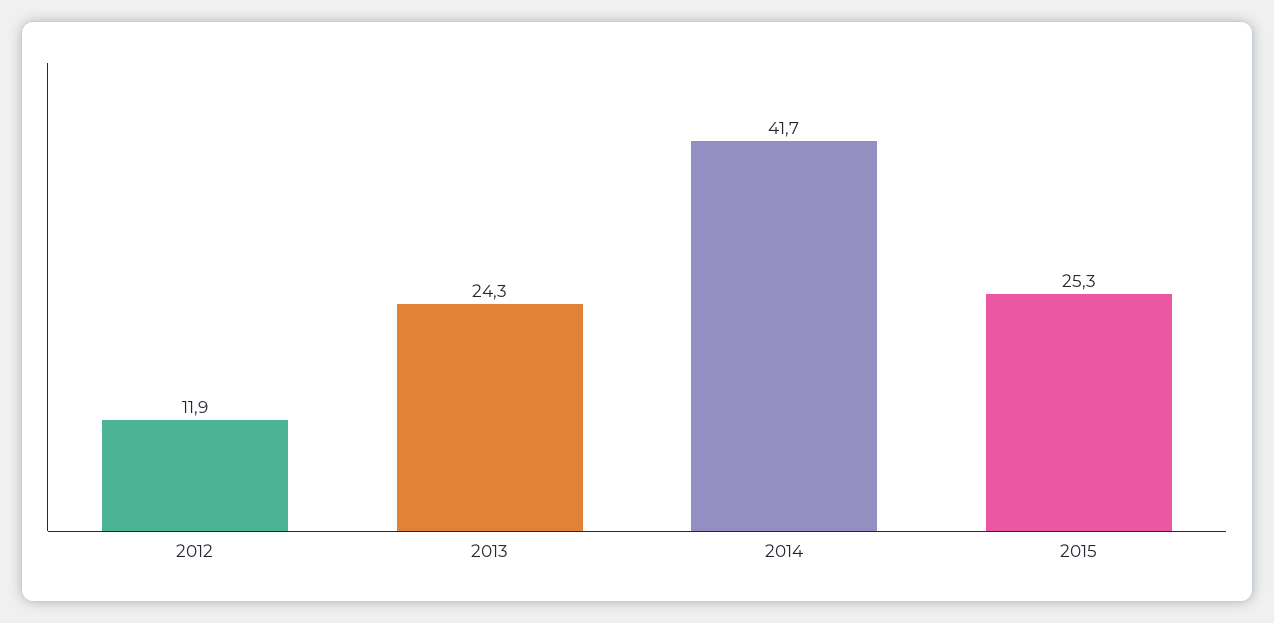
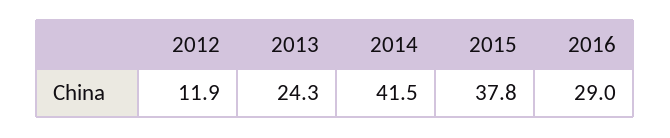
2014: 41.7 -> 41.5
2015: 25.3 -> 37.8
2016: none -> 29

